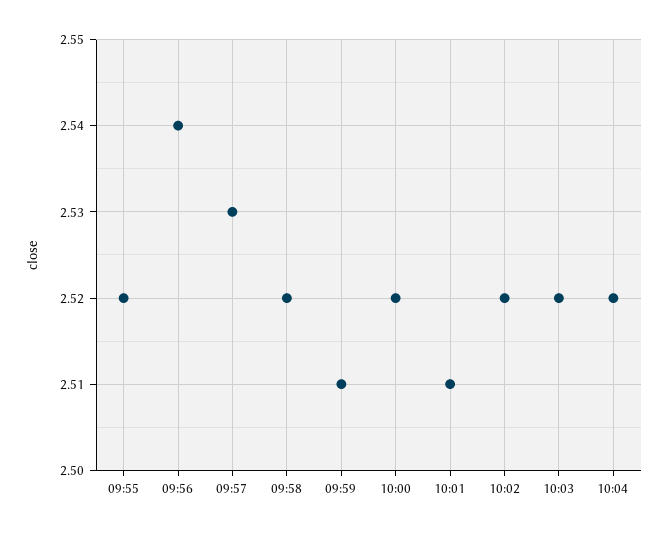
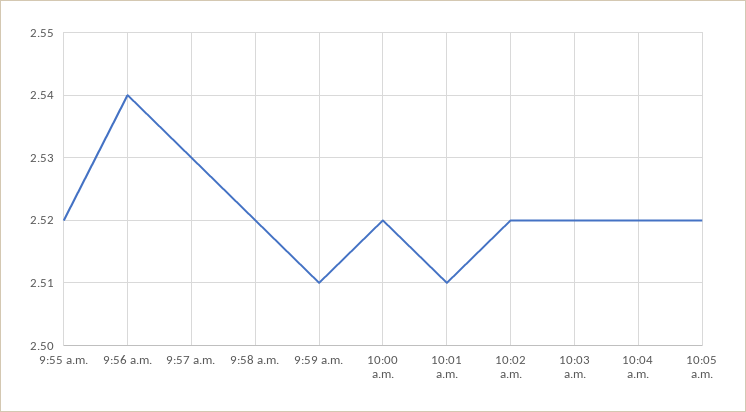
10:05 a.m.: none -> 2.52

